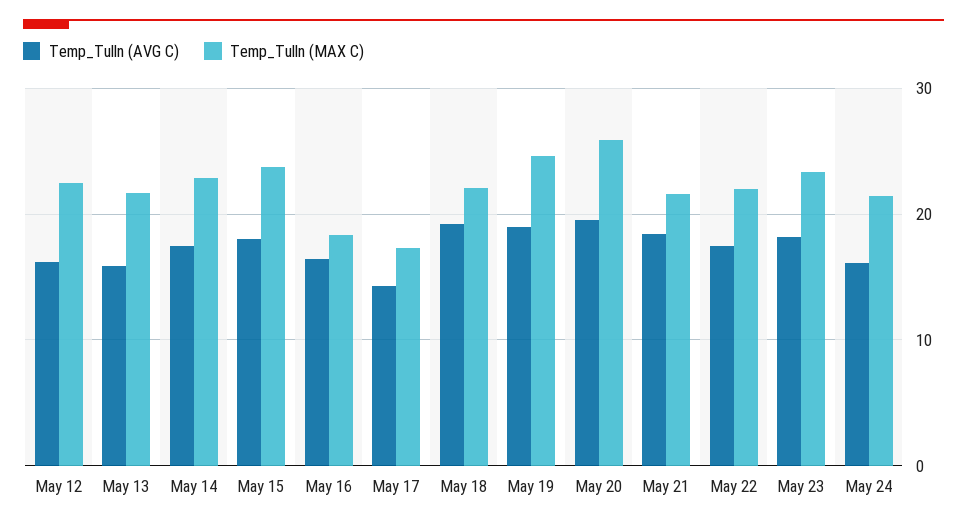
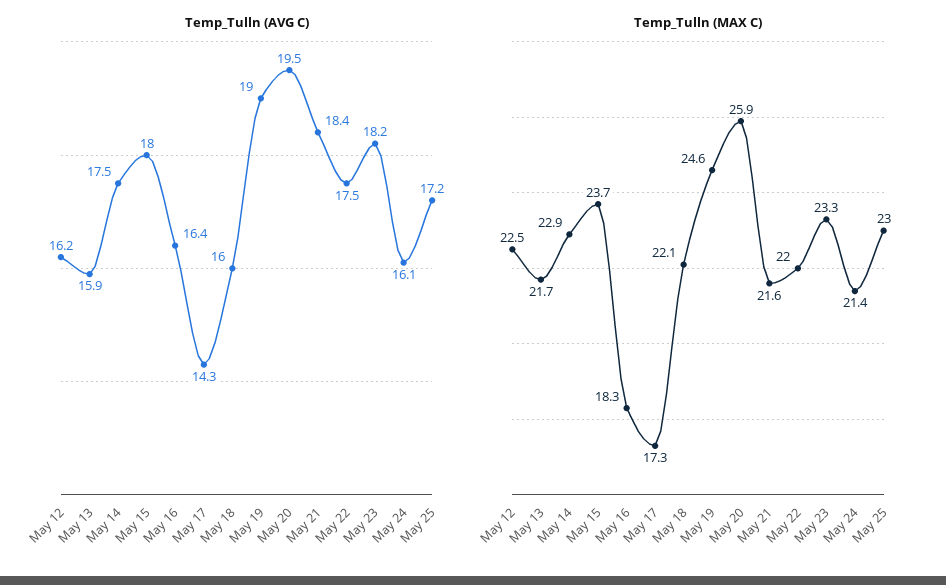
Temp_Tulln (AVG C), May 18: 19 -> 16
Temp_Tulln (AVG C), May 25: none -> 17.2
Temp_Tulln (MAX C), May 25: none -> 23

